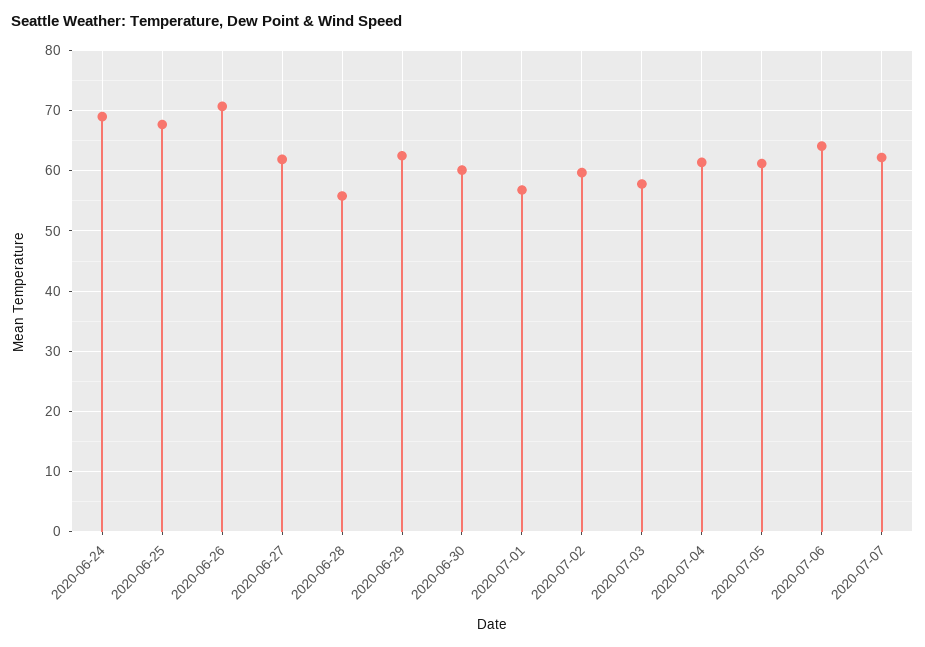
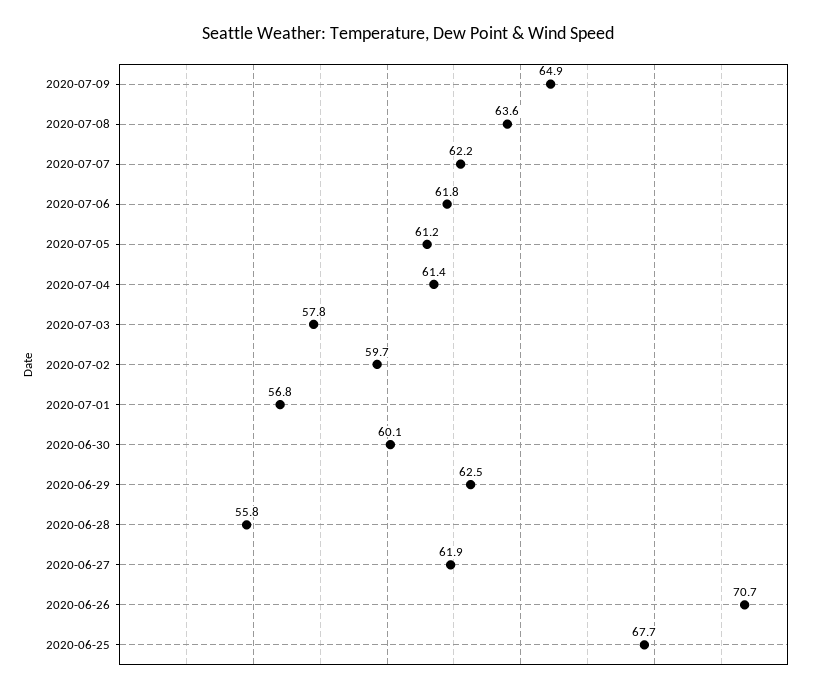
2020-06-24: 69 -> none
2020-07-06: 64 -> 61.8
2020-07-09: none -> 64.9
2020-07-08: none -> 63.6

